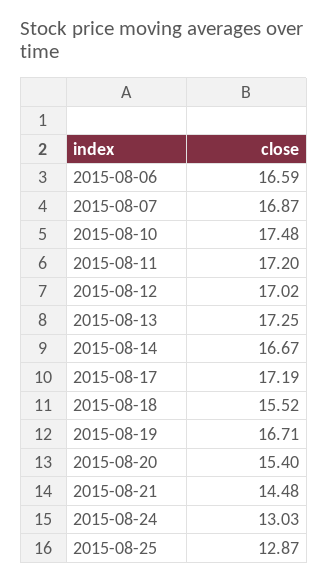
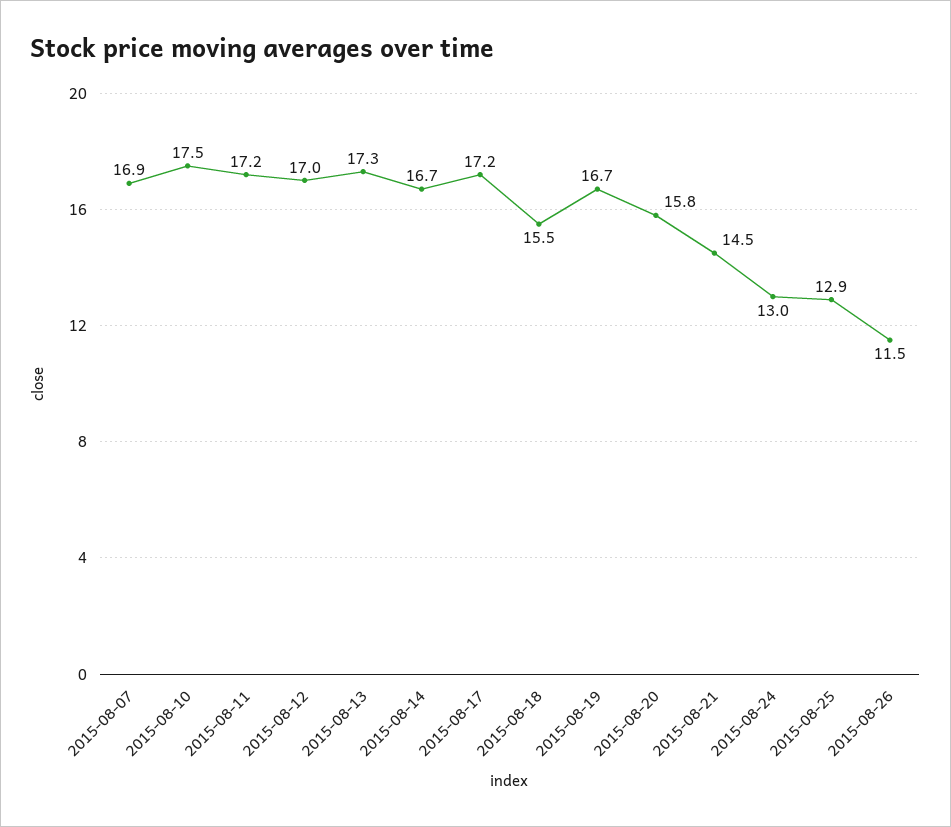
2015-08-06: 16.59 -> none
2015-08-20: 15.4 -> 15.8
2015-08-26: none -> 11.5

